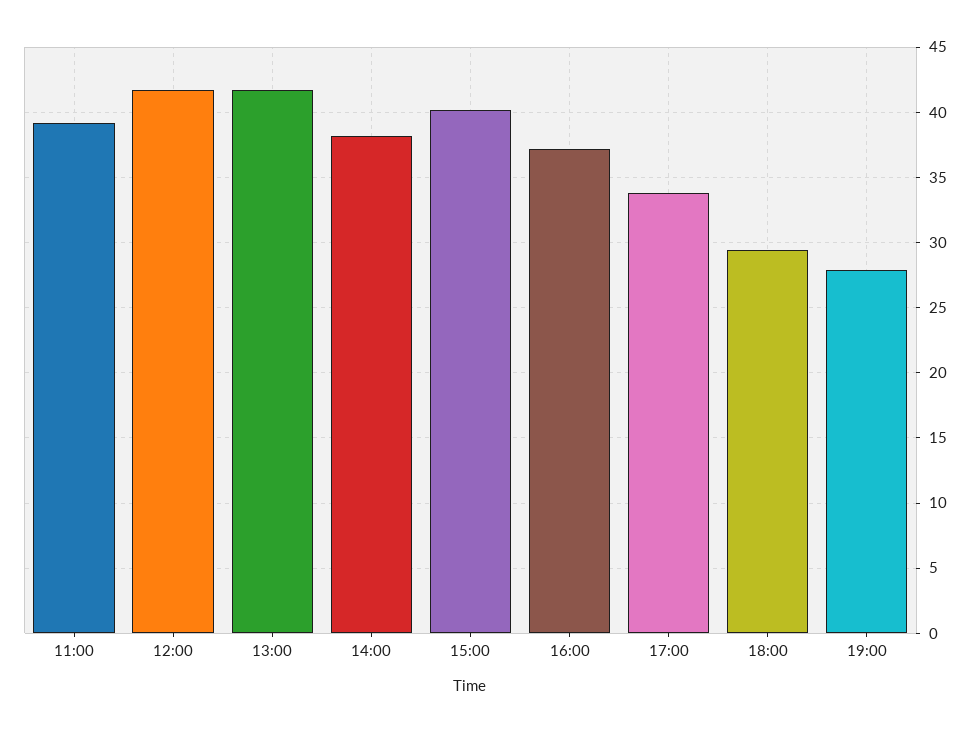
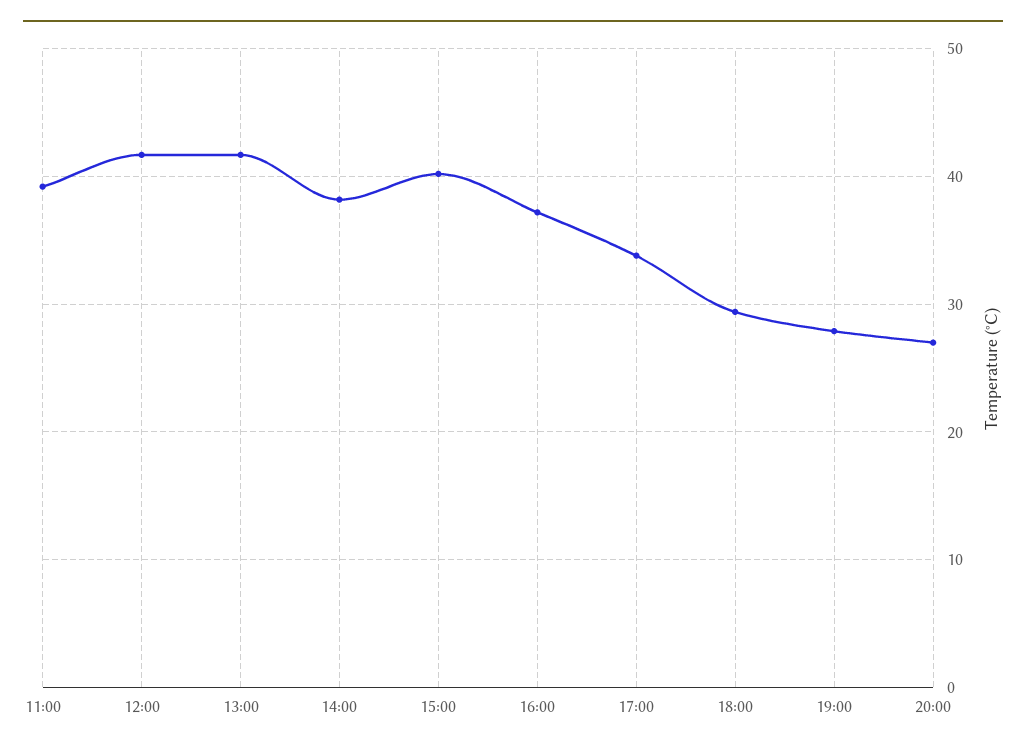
20:00: none -> 27

